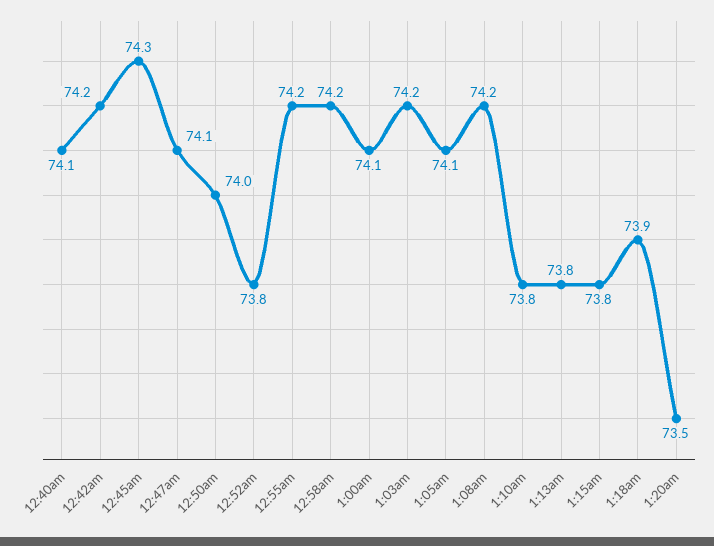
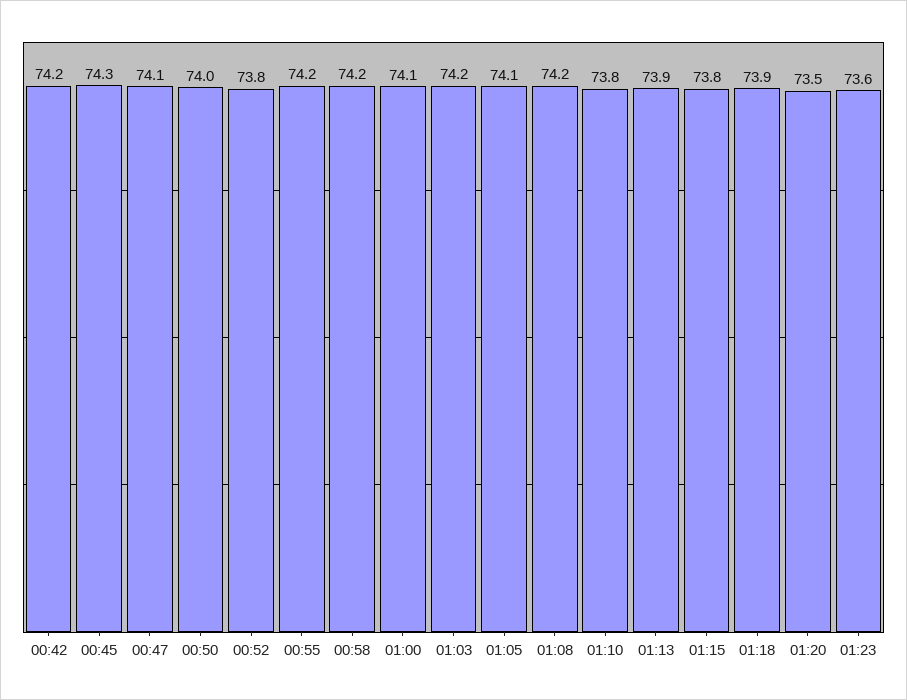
12:40am: 74.1 -> none
1:13am: 73.8 -> 73.9
01:23: none -> 73.6

